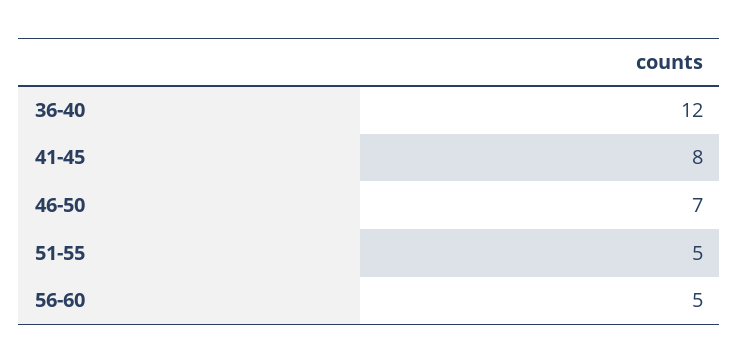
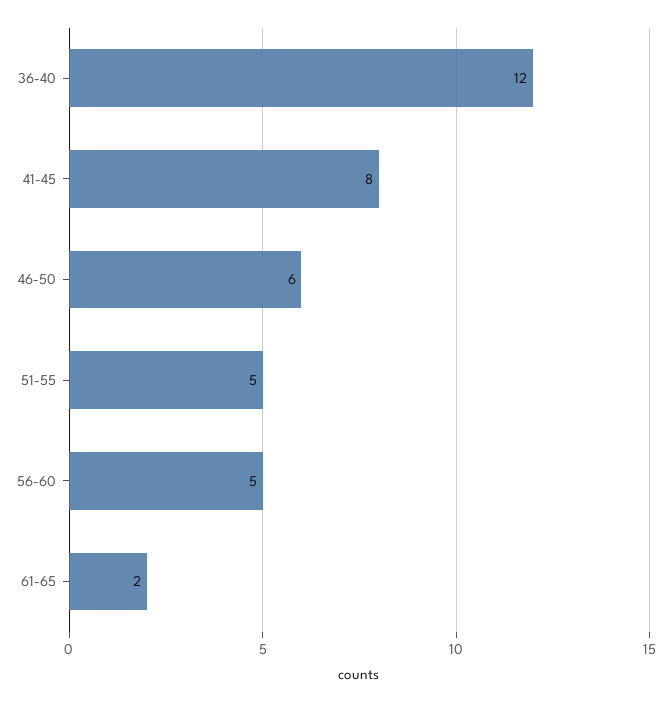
46-50: 7 -> 6
61-65: none -> 2

